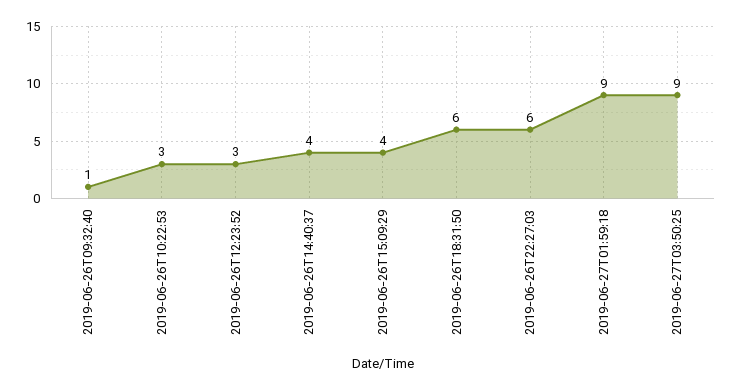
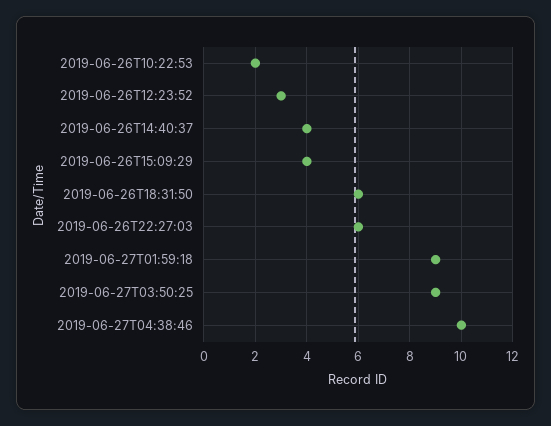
2019-06-26T09:32:40: 1 -> none
2019-06-26T10:22:53: 3 -> 2
2019-06-27T04:38:46: none -> 10

